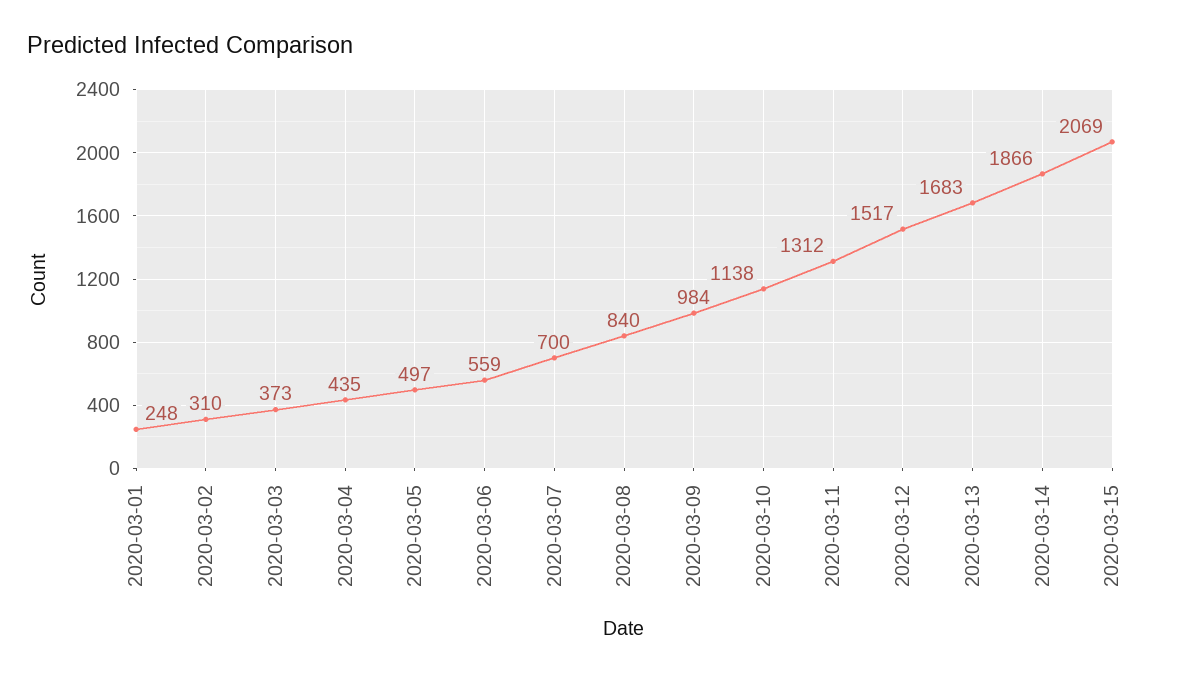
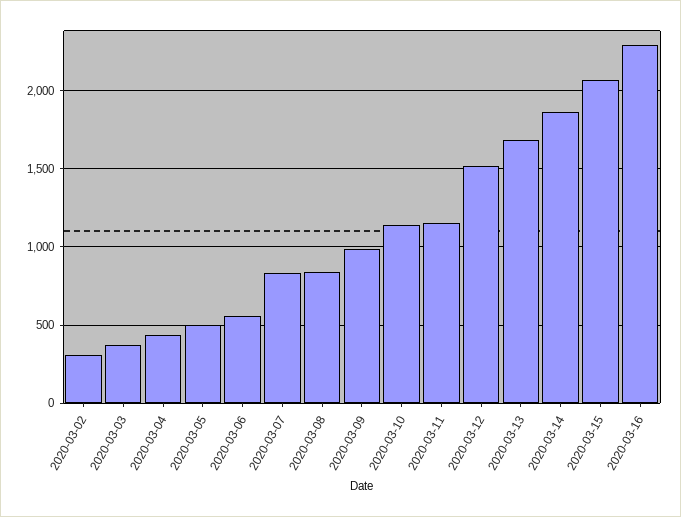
2020-03-01: 248 -> none
2020-03-07: 700 -> 850
2020-03-11: 1312 -> 1150
2020-03-16: none -> 2300

